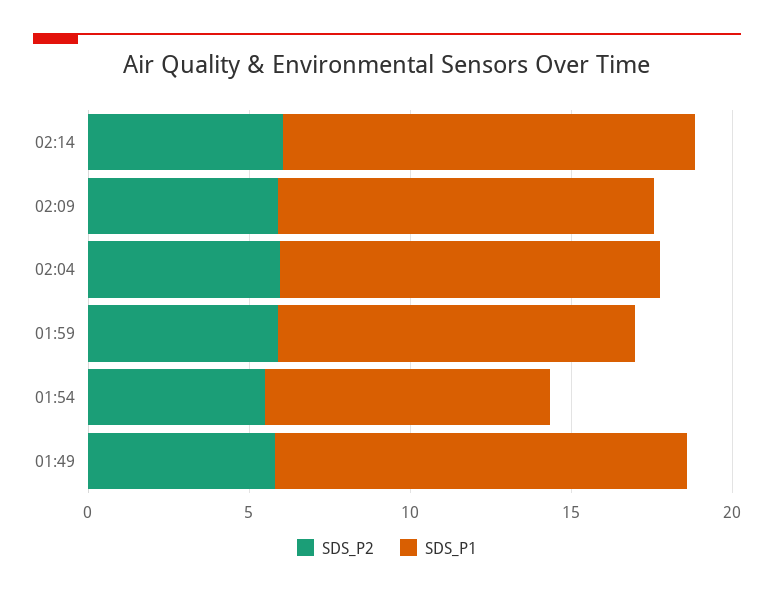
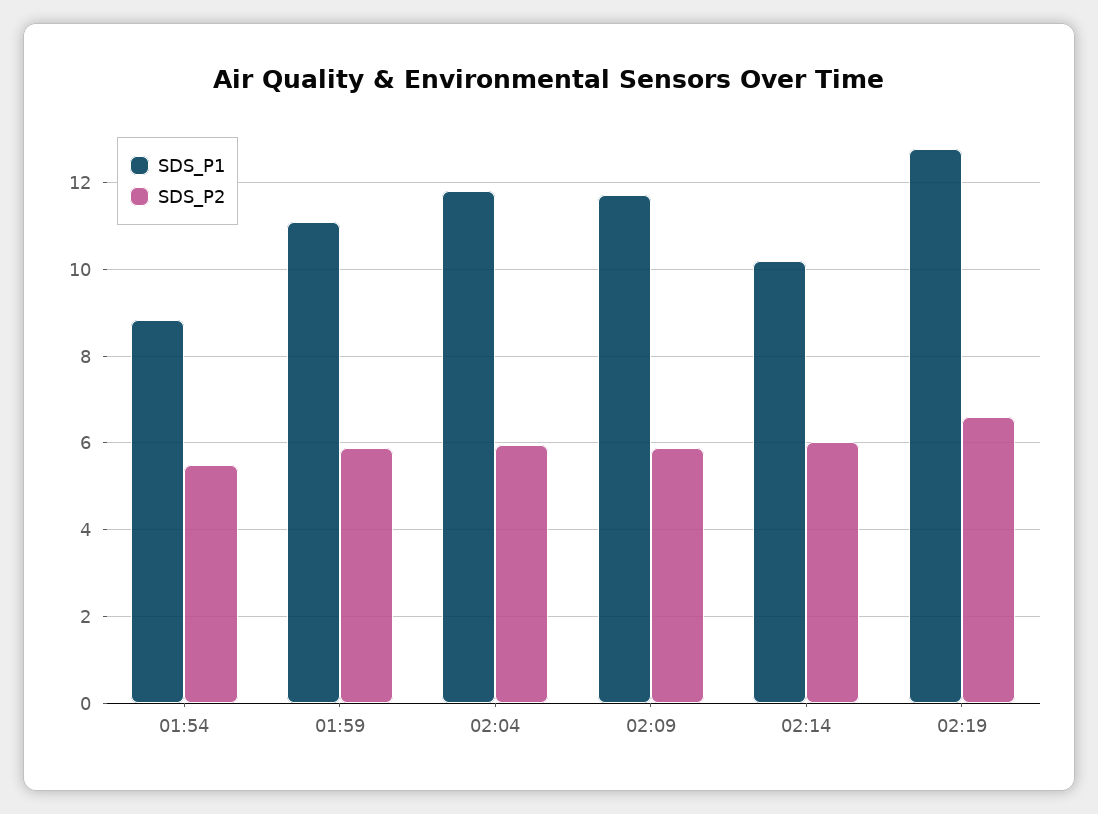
SDS_P1, 02:14: 13 -> 10.2
SDS_P2, 01:49: 6 -> none
SDS_P1, 01:49: 13 -> none
SDS_P1, 02:19: none -> 12.8
SDS_P2, 02:19: none -> 6.6

